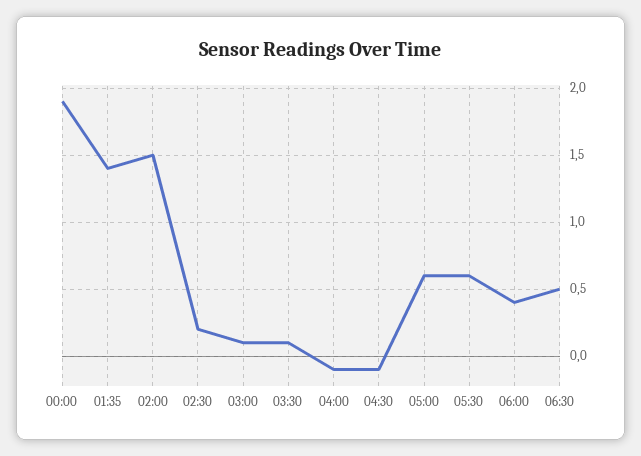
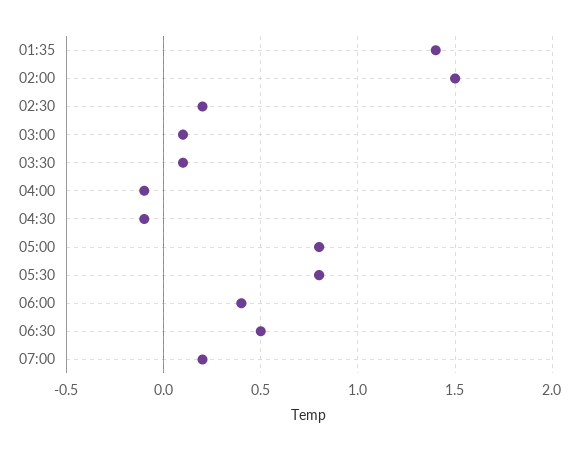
00:00: 1.9 -> none
05:00: 0.6 -> 0.8
05:30: 0.6 -> 0.8
07:00: none -> 0.2

